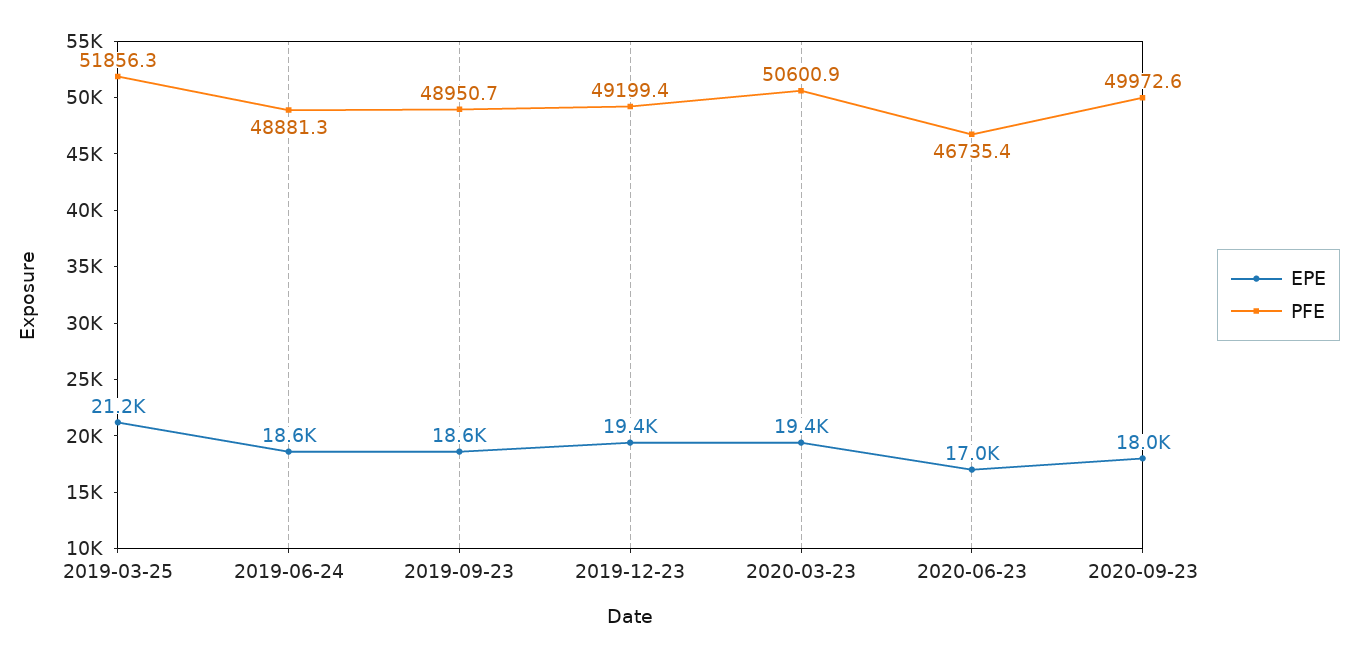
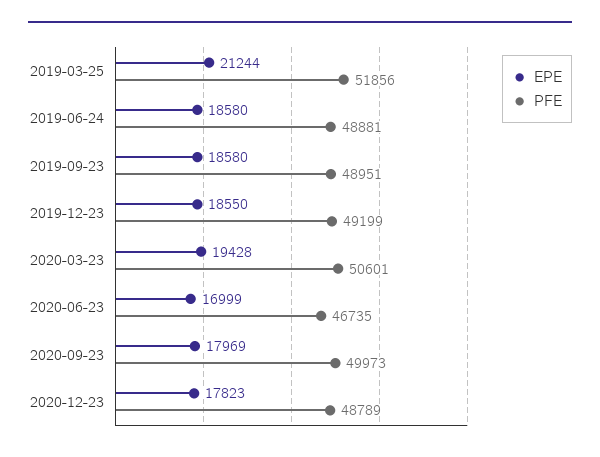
EPE, 2019-12-23: 19400 -> 18550
EPE, 2020-12-23: none -> 17823
PFE, 2020-12-23: none -> 48789

